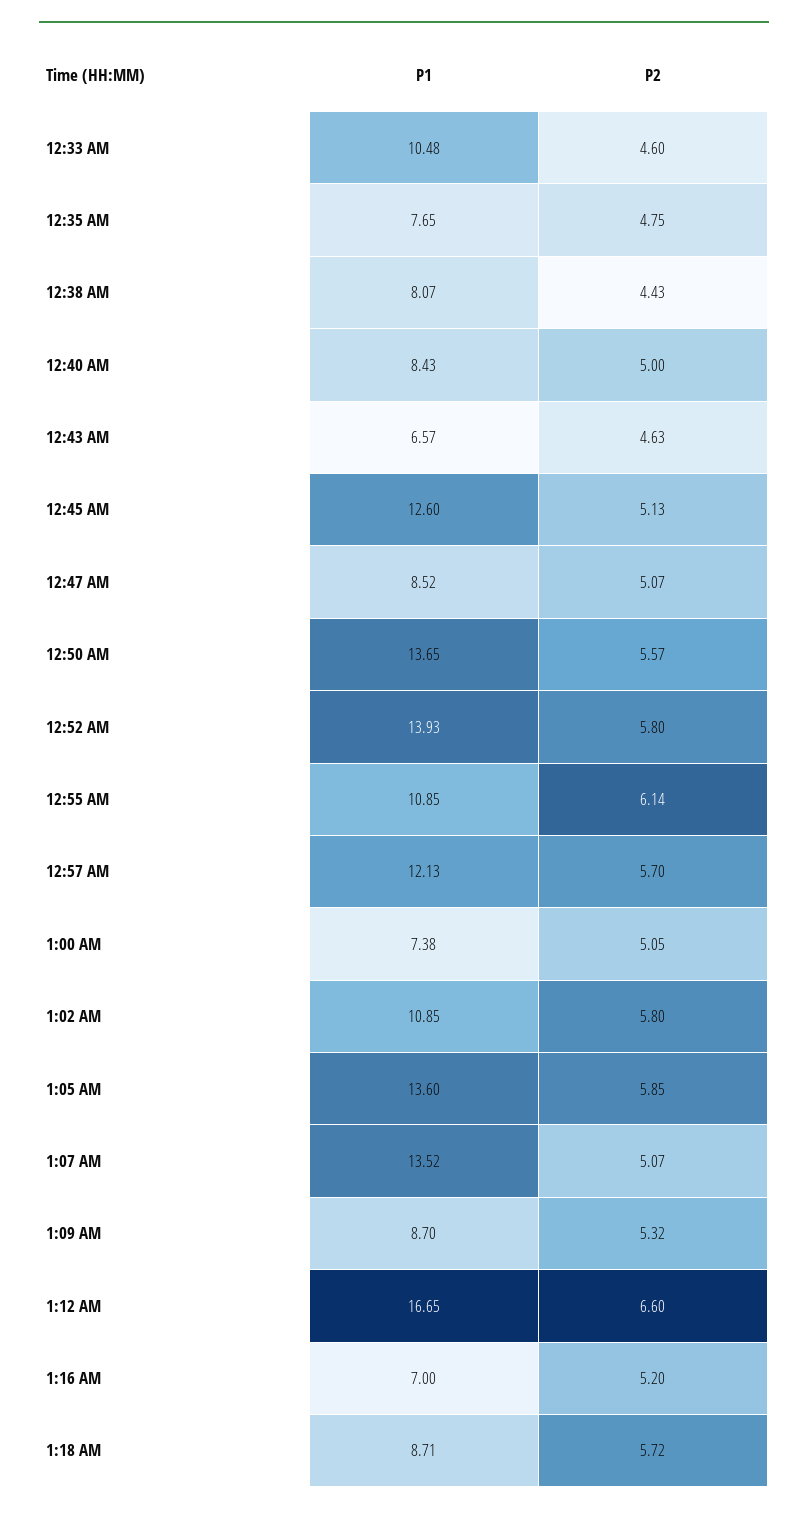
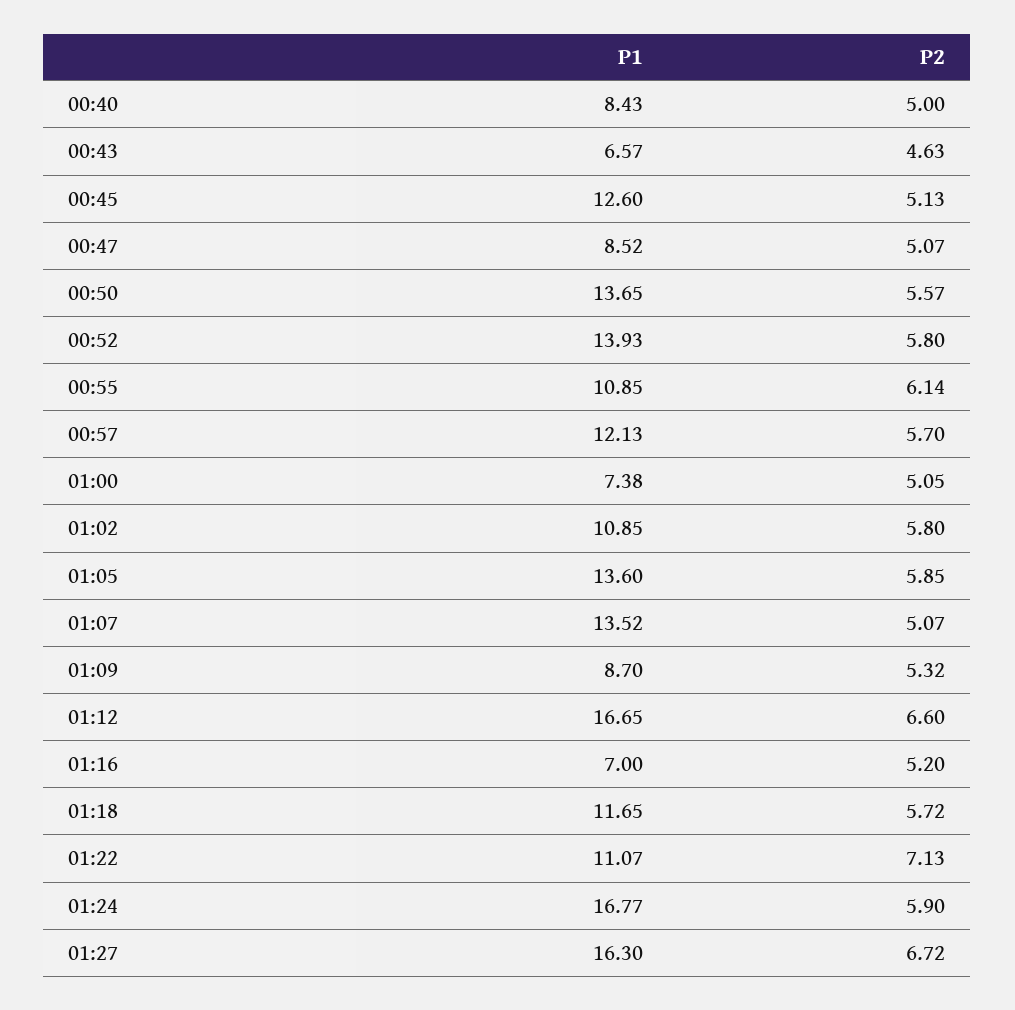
P1, 12:33 AM: 10.48 -> none
P2, 12:33 AM: 4.6 -> none
P1, 12:35 AM: 7.65 -> none
P2, 12:35 AM: 4.75 -> none
P1, 12:38 AM: 8.07 -> none
P2, 12:38 AM: 4.43 -> none
P1, 1:18 AM: 8.71 -> 11.65
P1, 01:22: none -> 11.07
P2, 01:22: none -> 7.13
P1, 01:24: none -> 16.77
P2, 01:24: none -> 5.9
P1, 01:27: none -> 16.3
P2, 01:27: none -> 6.72

